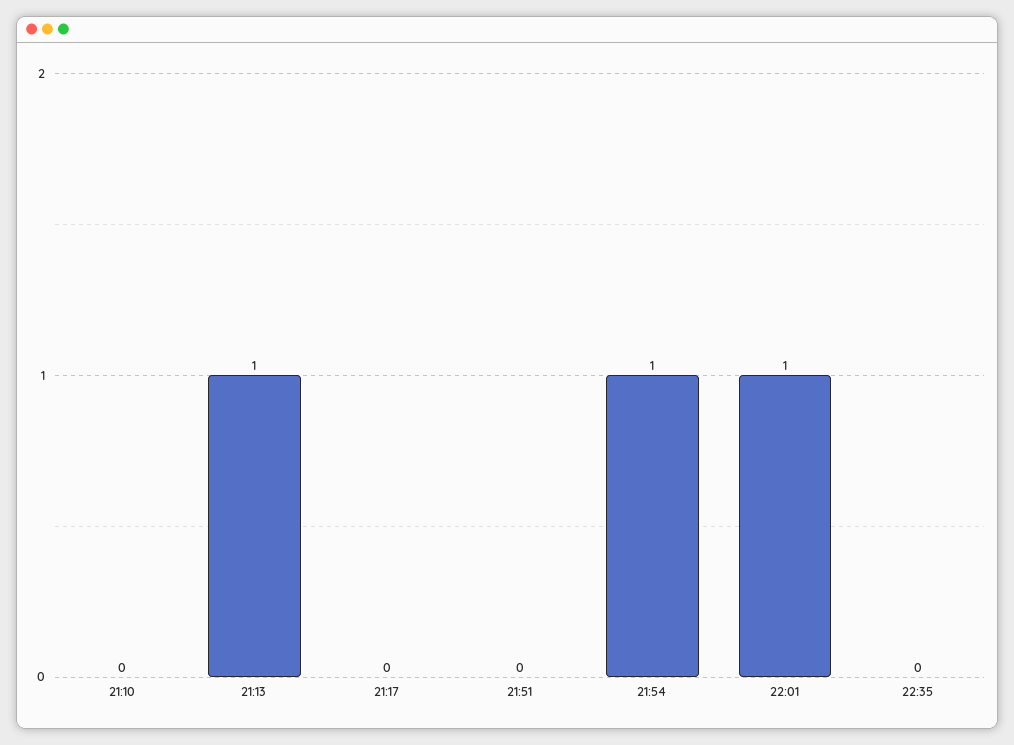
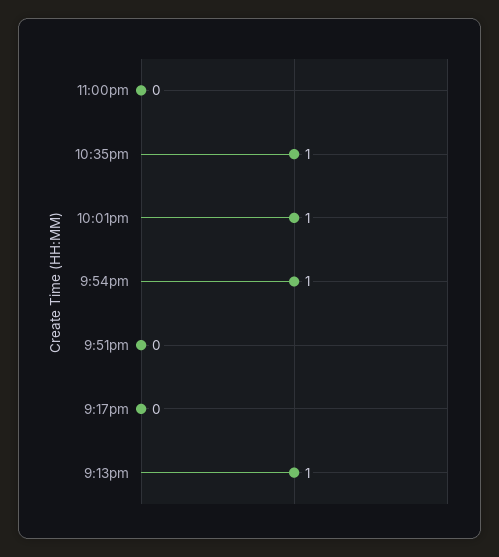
21:10: 0 -> none
22:35: 0 -> 1
11:00pm: none -> 0

